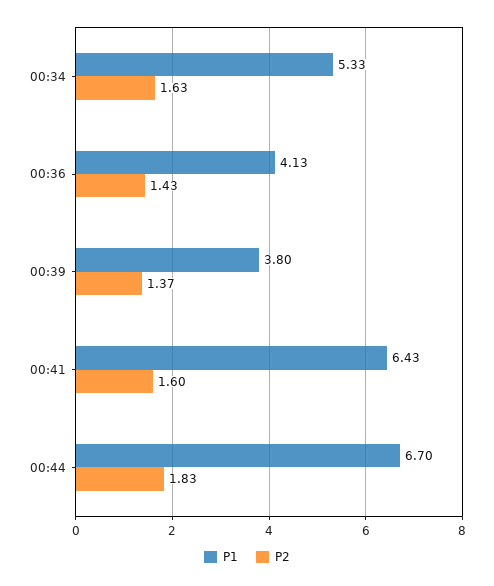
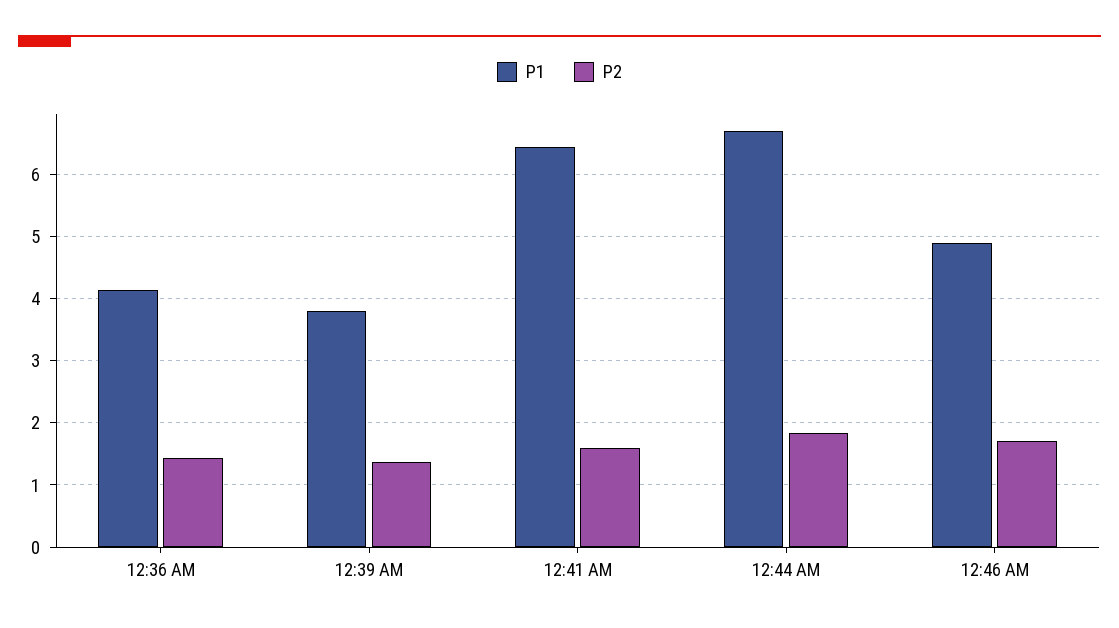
P1, 00:34: 5.33 -> none
P2, 00:34: 1.63 -> none
P1, 12:46 AM: none -> 4.9
P2, 12:46 AM: none -> 1.7

